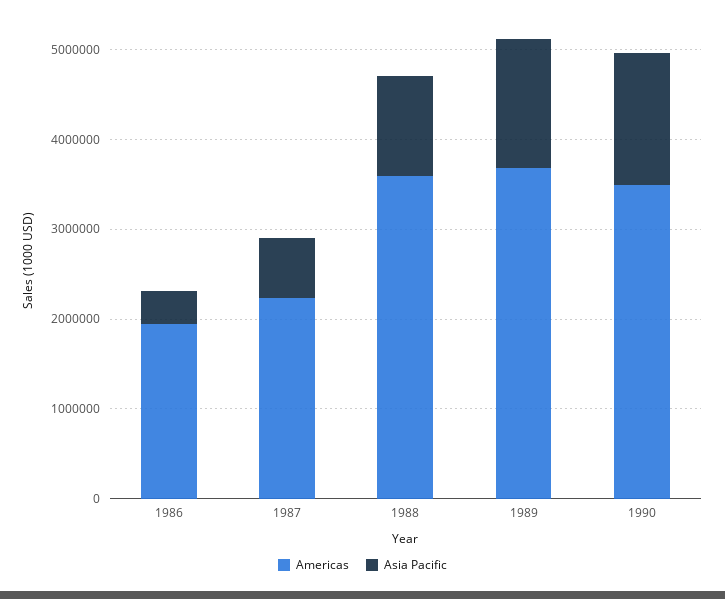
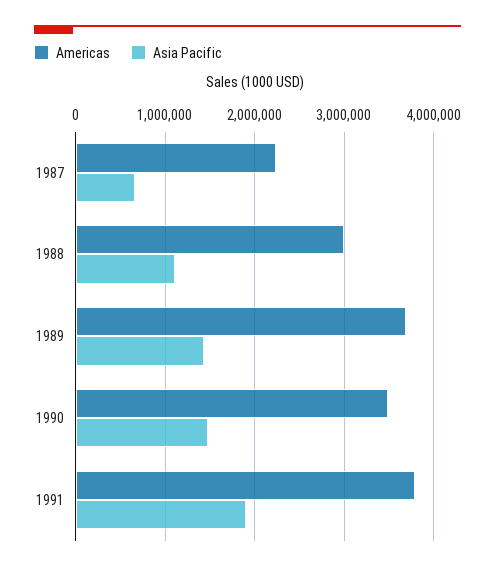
Americas, 1986: 2000000 -> none
Asia Pacific, 1986: 400000 -> none
Americas, 1988: 3600000 -> 3000000
Americas, 1991: none -> 3800000
Asia Pacific, 1991: none -> 1900000

